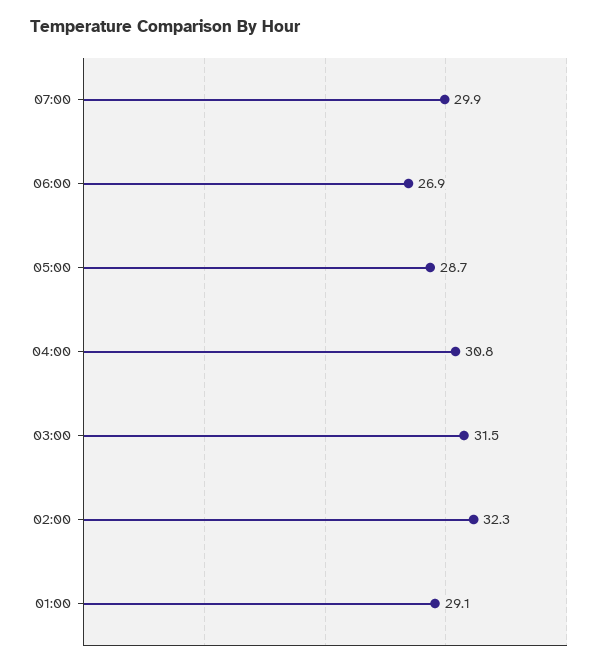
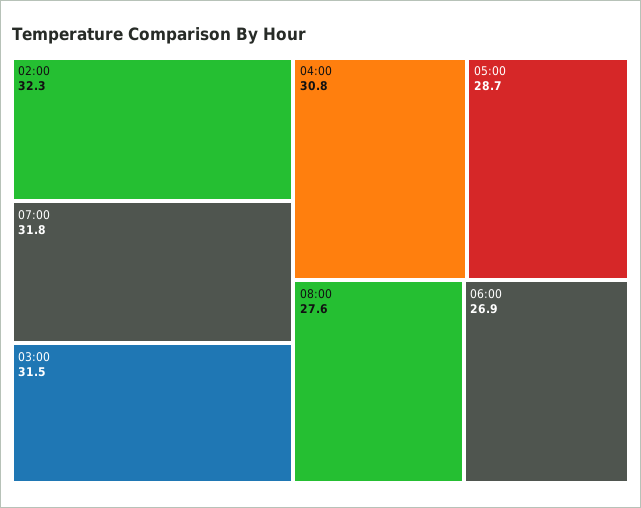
07:00: 29.9 -> 31.8
01:00: 29.1 -> none
08:00: none -> 27.6

